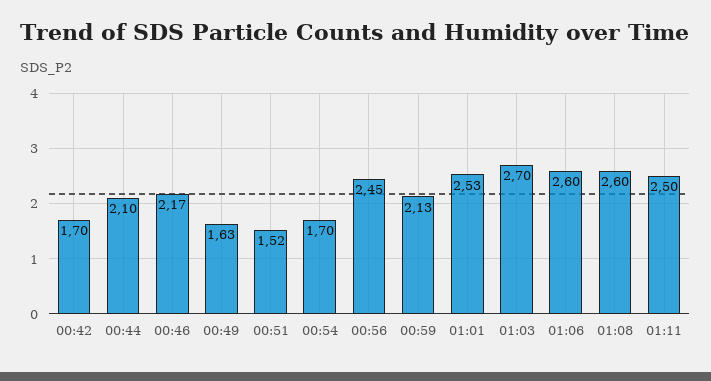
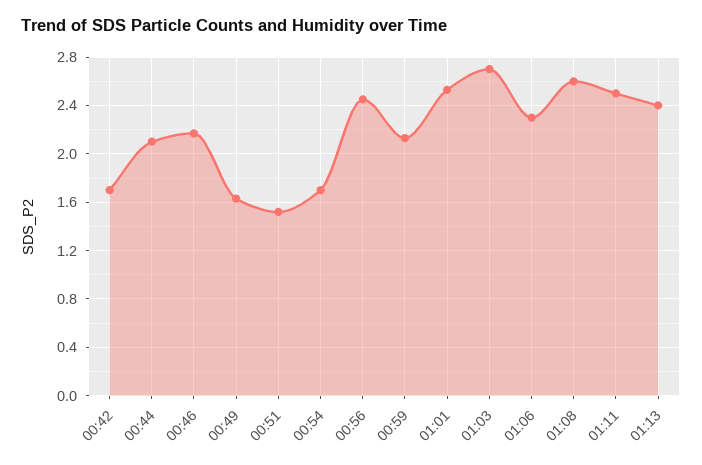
01:06: 2.6 -> 2.3
01:13: none -> 2.4

